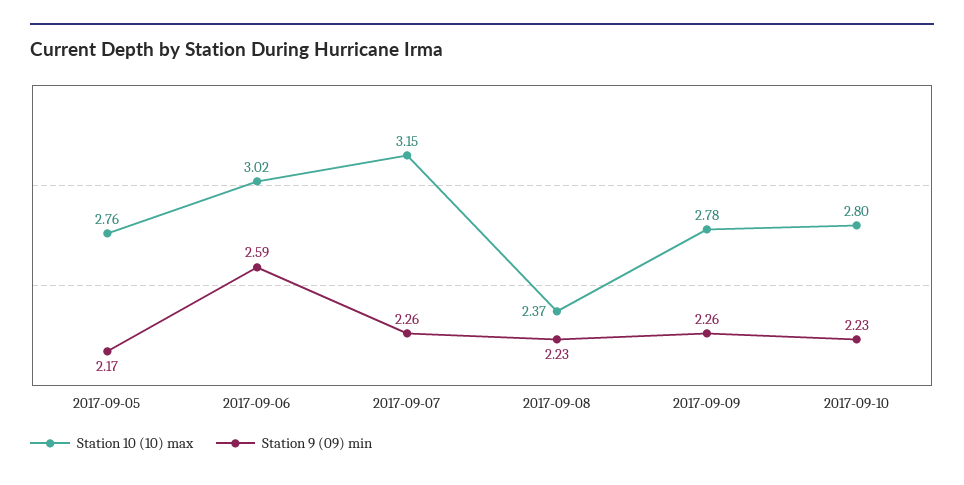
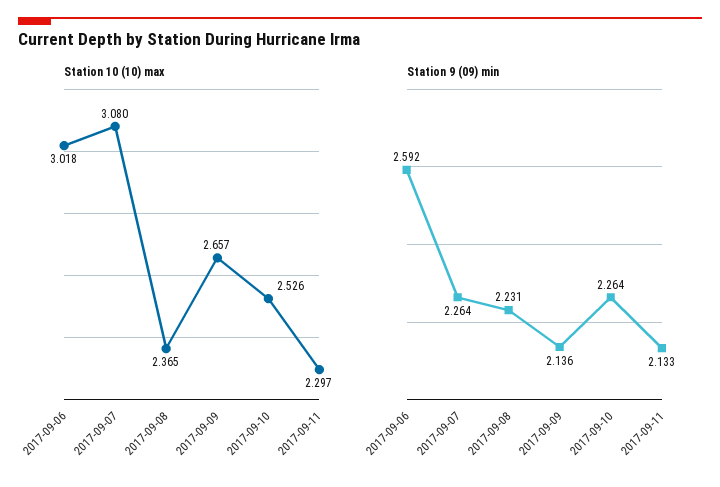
Station 10 (10) max, 2017-09-05: 2.76 -> none
Station 9 (09) min, 2017-09-05: 2.17 -> none
Station 10 (10) max, 2017-09-07: 3.15 -> 3.08
Station 10 (10) max, 2017-09-09: 2.78 -> 2.657
Station 9 (09) min, 2017-09-09: 2.26 -> 2.136
Station 10 (10) max, 2017-09-10: 2.8 -> 2.526
Station 9 (09) min, 2017-09-10: 2.23 -> 2.264
Station 10 (10) max, 2017-09-11: none -> 2.297
Station 9 (09) min, 2017-09-11: none -> 2.133

